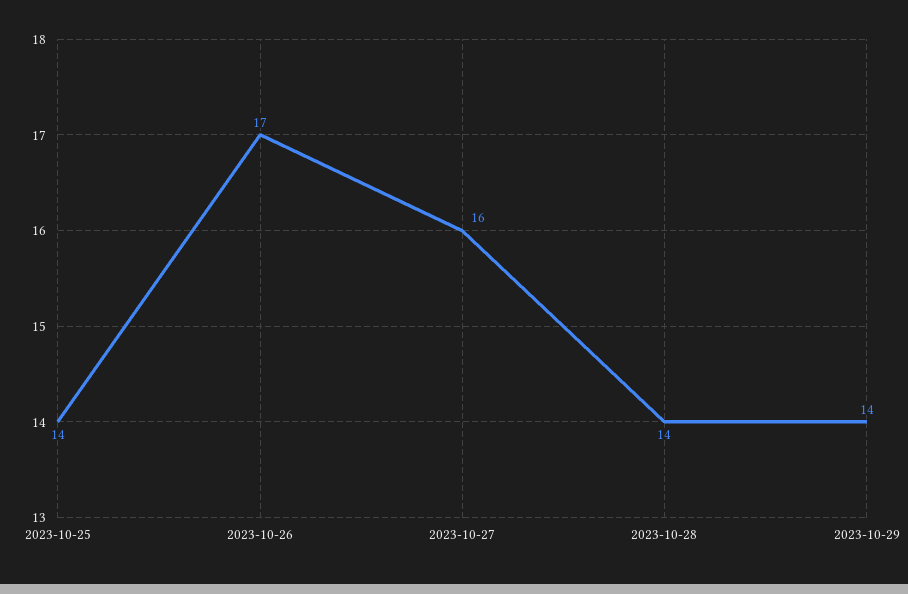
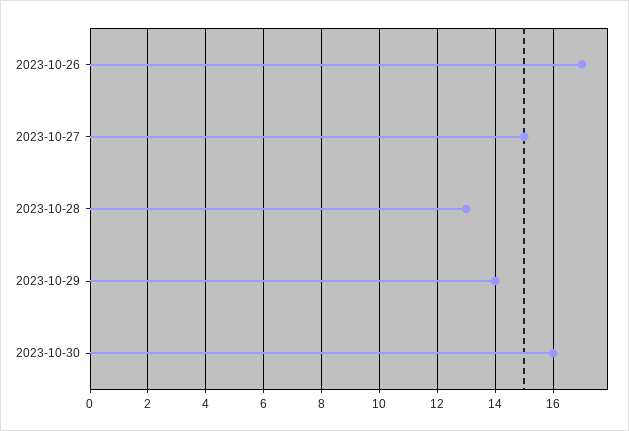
2023-10-25: 14 -> none
2023-10-27: 16 -> 15
2023-10-28: 14 -> 13
2023-10-30: none -> 16

